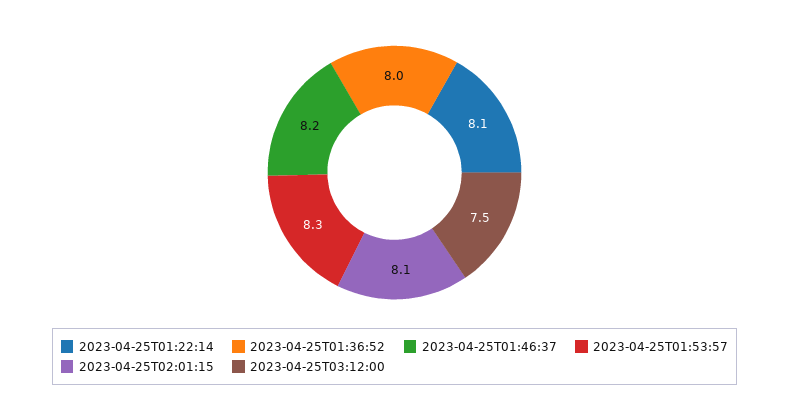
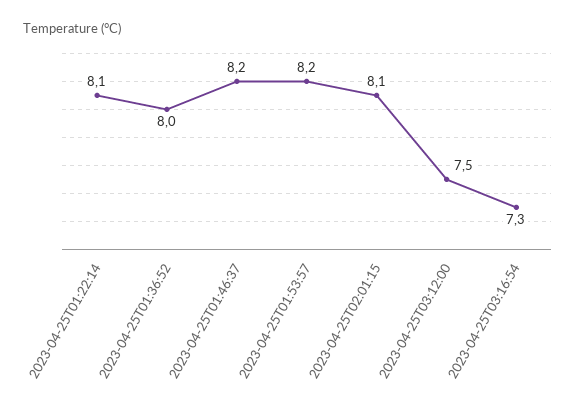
2023-04-25T01:53:57: 8.3 -> 8.2
2023-04-25T03:16:54: none -> 7.3

